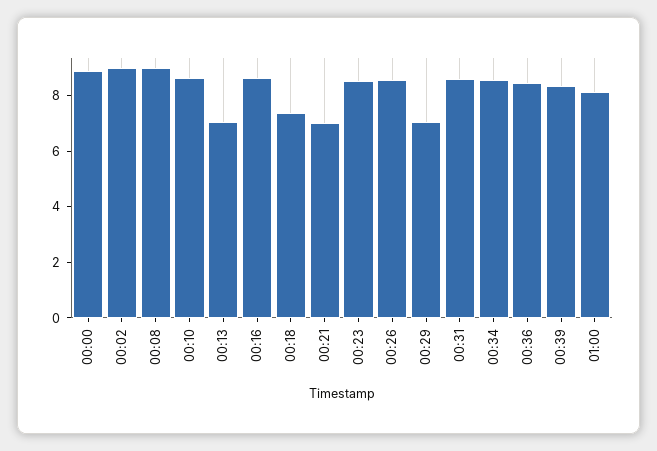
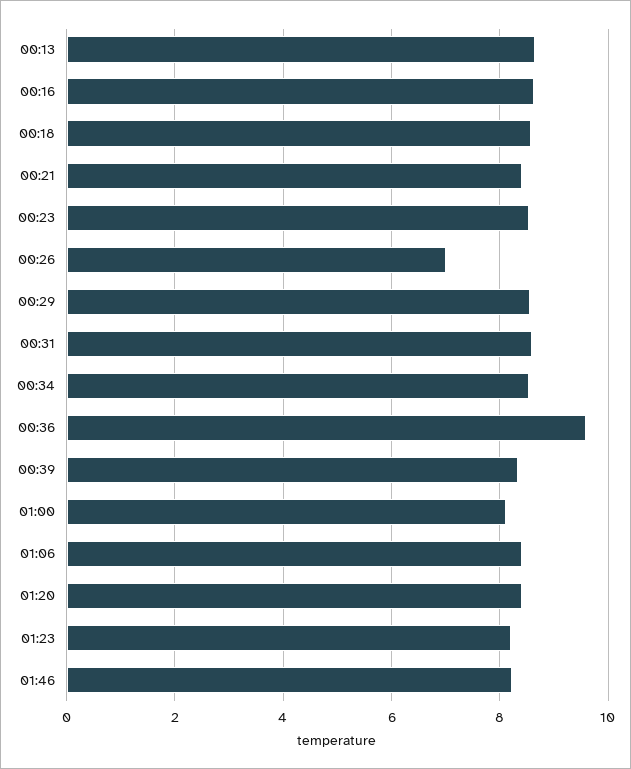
00:00: 9 -> none
00:02: 9 -> none
00:08: 9 -> none
00:10: 8.5 -> none
00:13: 7 -> 8.6
00:18: 7.5 -> 8.6
00:21: 7 -> 8.4
00:26: 8.5 -> 7
00:29: 7 -> 8.6
00:36: 8.5 -> 9.6
01:06: none -> 8.4
01:20: none -> 8.4
01:23: none -> 8.2
01:46: none -> 8.2

